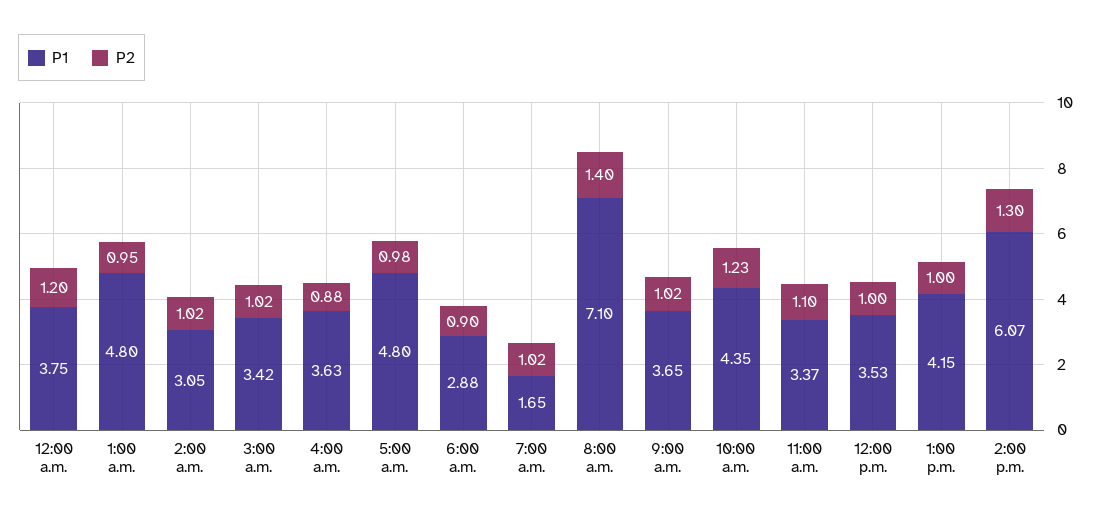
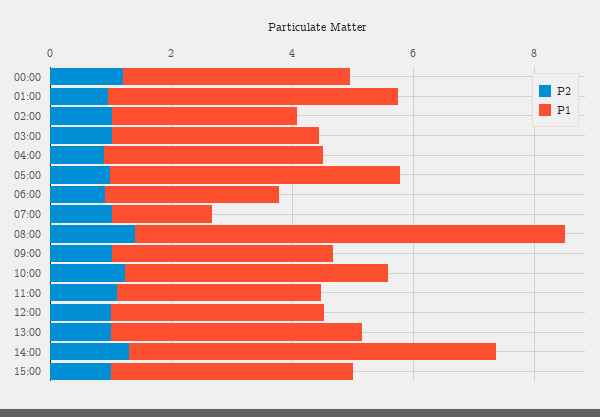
P2, 15:00: none -> 1
P1, 15:00: none -> 4

